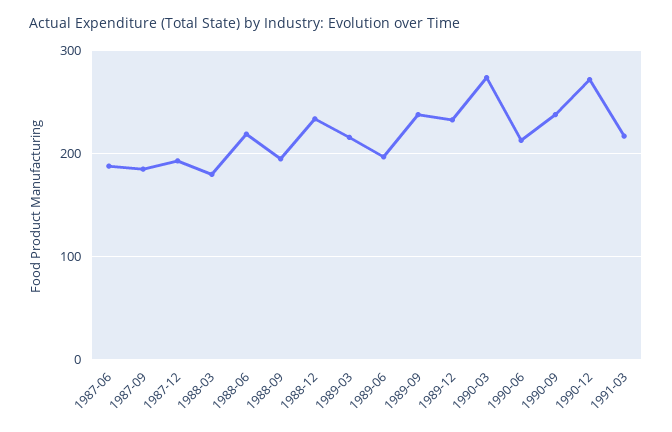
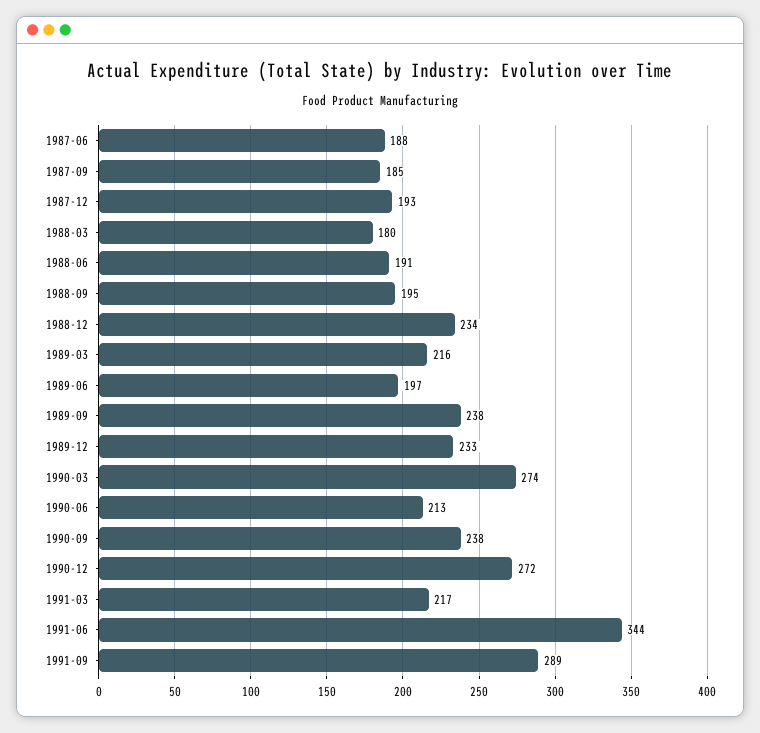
1988-06: 220 -> 191
1991-06: none -> 344
1991-09: none -> 289

